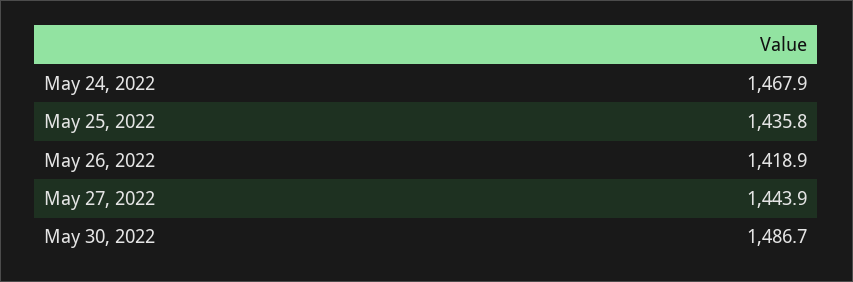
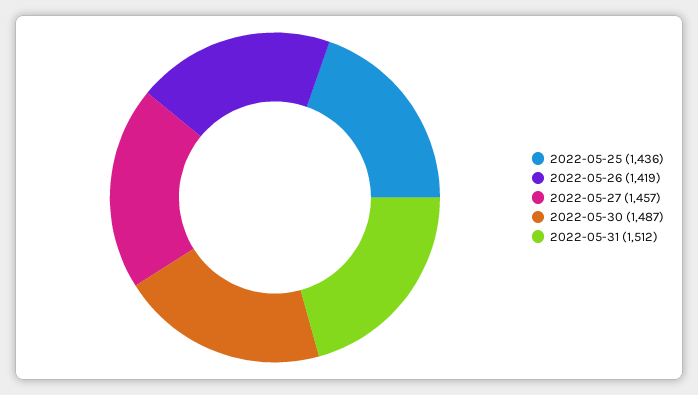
May 24, 2022: 1467.9 -> none
May 27, 2022: 1443.9 -> 1457
2022-05-31: none -> 1512

